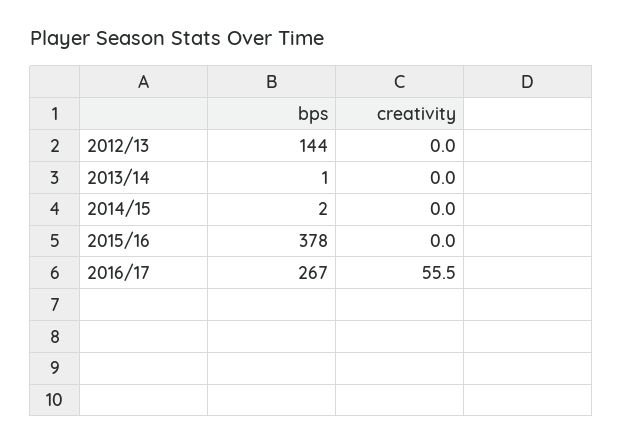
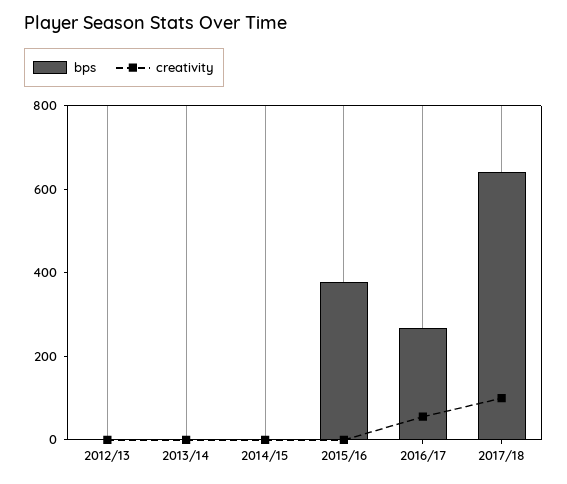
bps, 2012/13: 144 -> 0
bps, 2017/18: none -> 650
creativity, 2017/18: none -> 100

